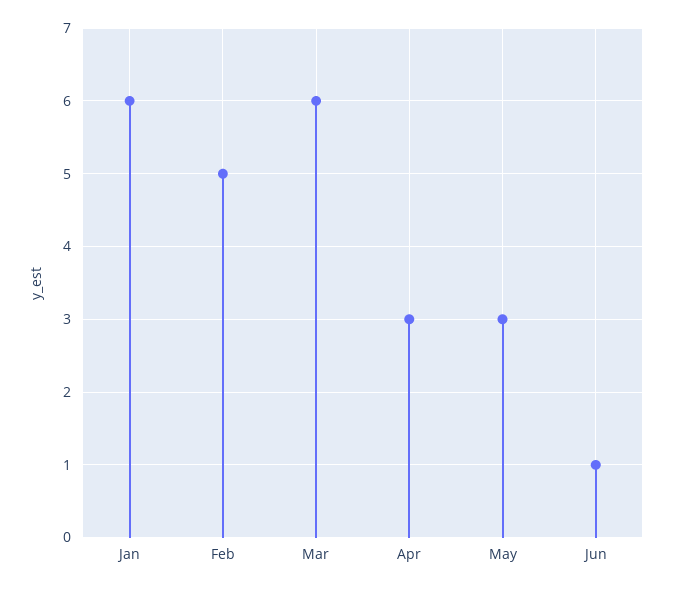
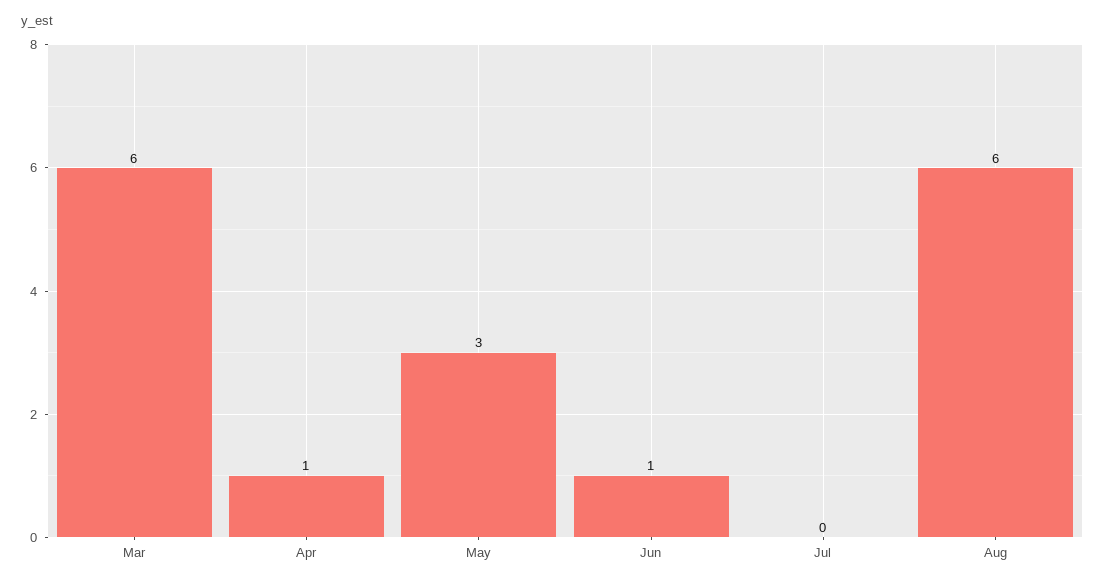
Jan: 6 -> none
Feb: 5 -> none
Apr: 3 -> 1
Jul: none -> 0
Aug: none -> 6

